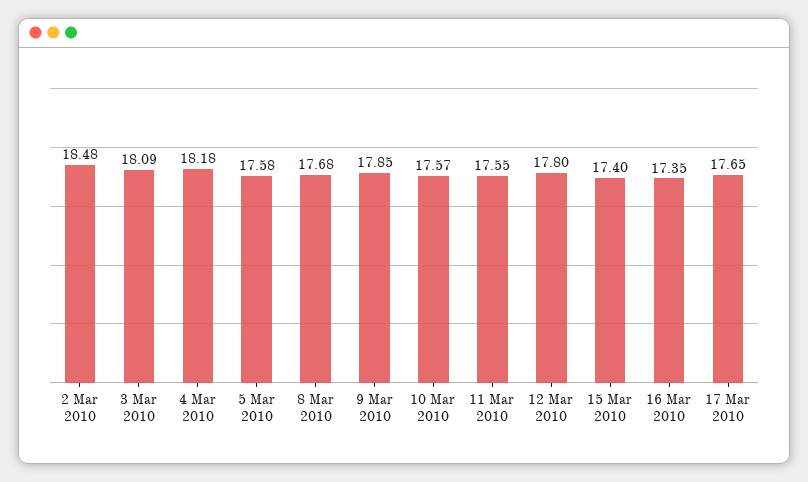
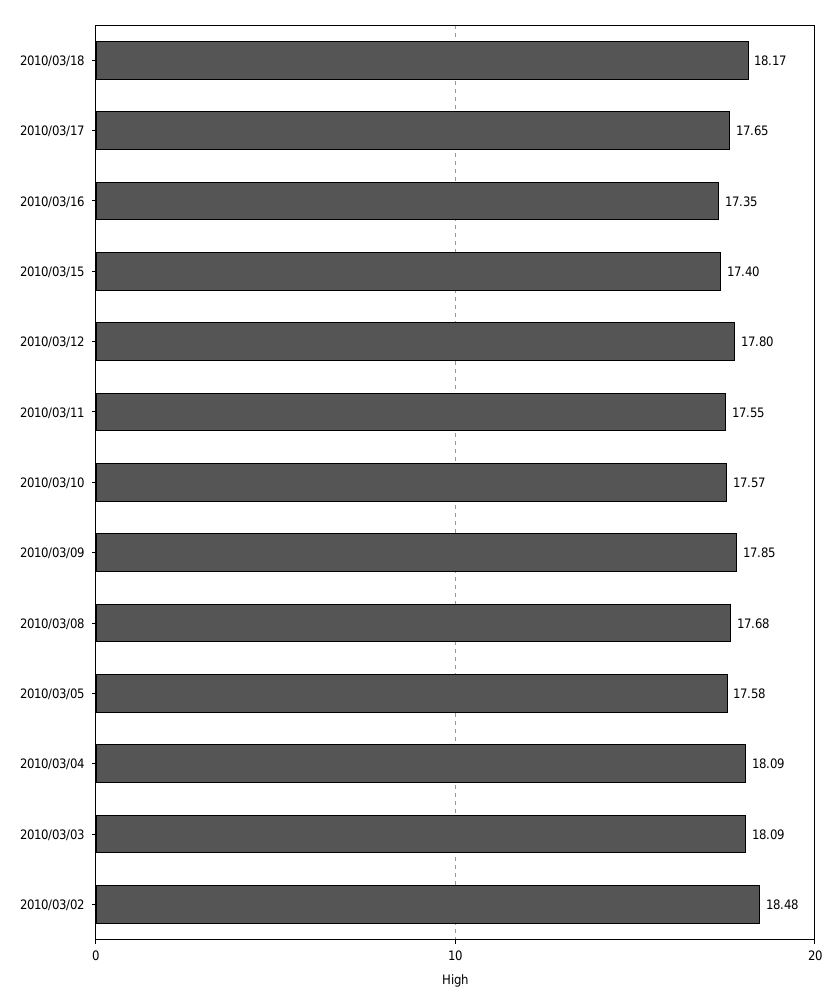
4 Mar 2010: 18.18 -> 18.09
2010/03/18: none -> 18.17

